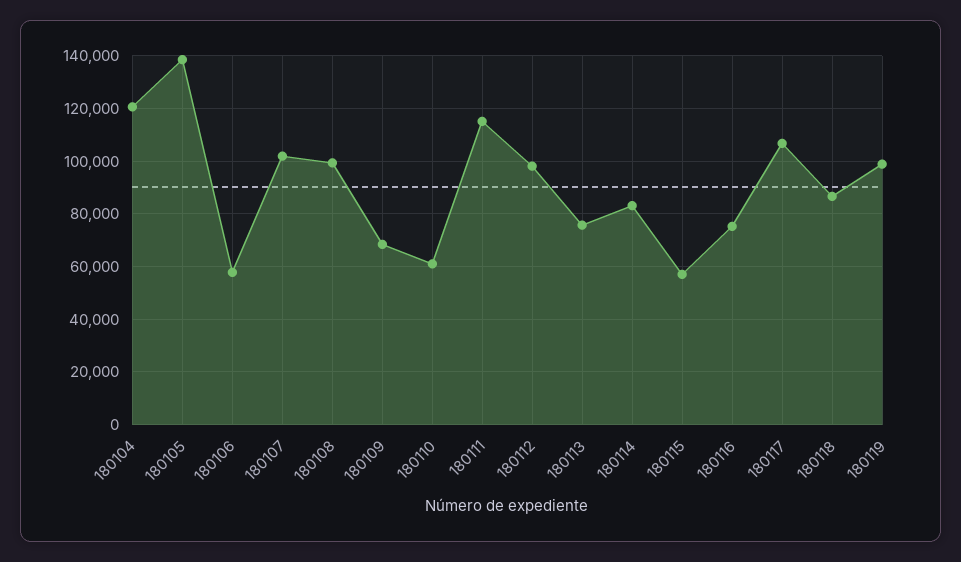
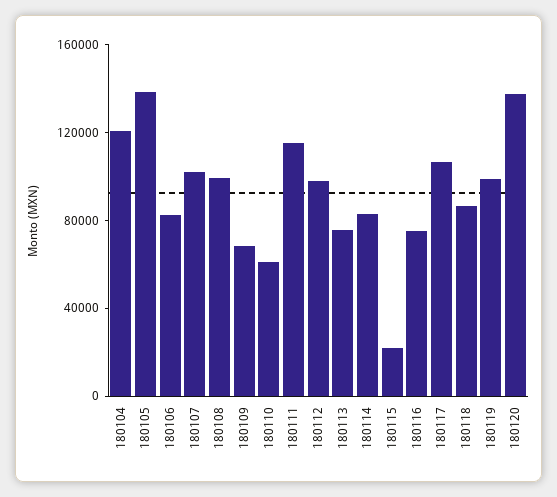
180106: 57500 -> 80000
180115: 57500 -> 20000
180120: none -> 140000

